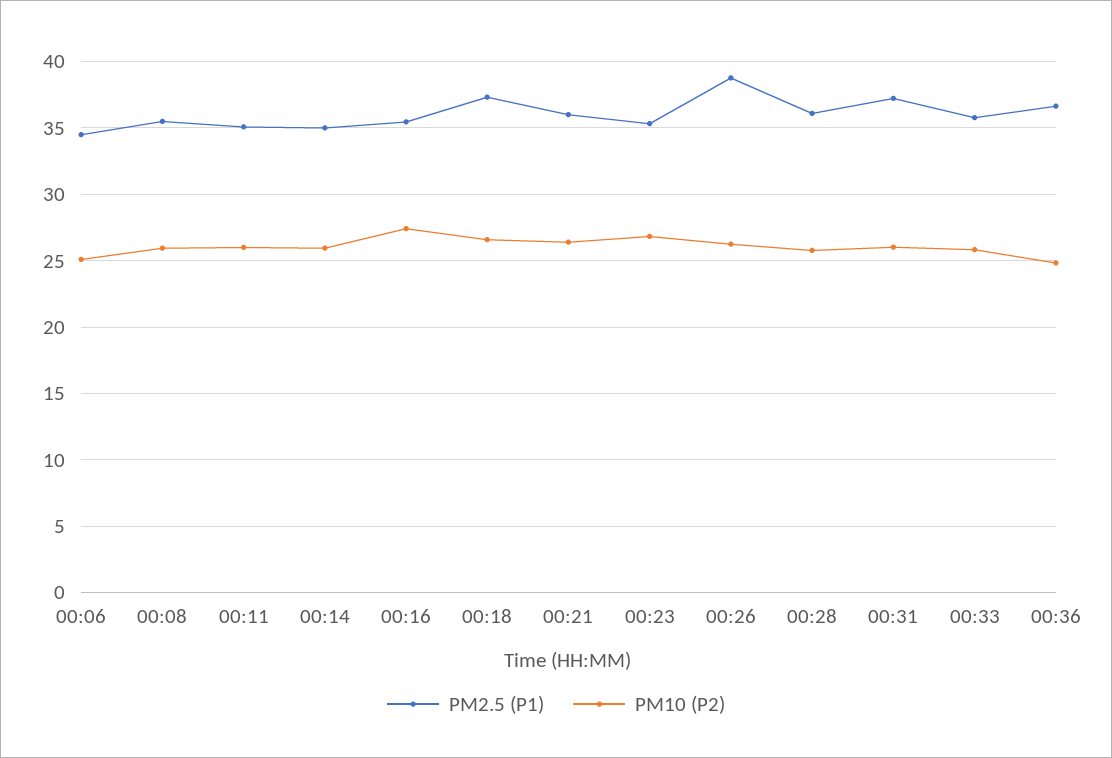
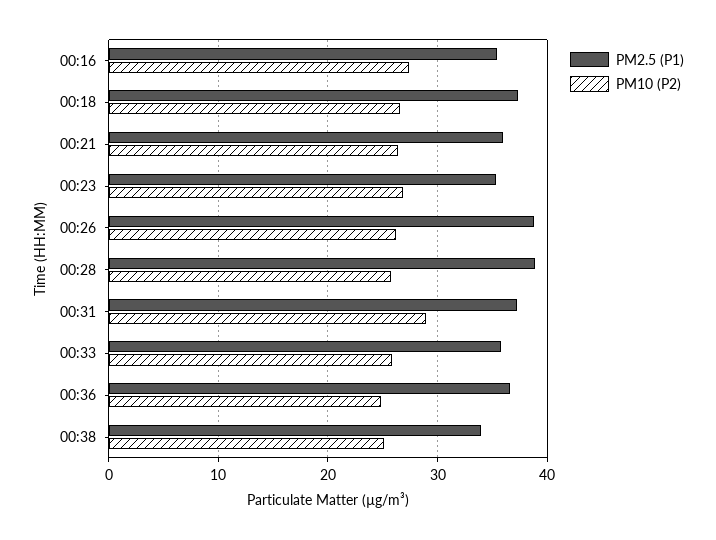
PM2.5 (P1), 00:06: 34.5 -> none
PM10 (P2), 00:06: 25 -> none
PM2.5 (P1), 00:08: 35.5 -> none
PM10 (P2), 00:08: 26 -> none
PM2.5 (P1), 00:11: 35 -> none
PM10 (P2), 00:11: 26 -> none
PM2.5 (P1), 00:14: 35 -> none
PM10 (P2), 00:14: 26 -> none
PM2.5 (P1), 00:28: 36 -> 39
PM10 (P2), 00:31: 26 -> 29
PM2.5 (P1), 00:38: none -> 34
PM10 (P2), 00:38: none -> 25

